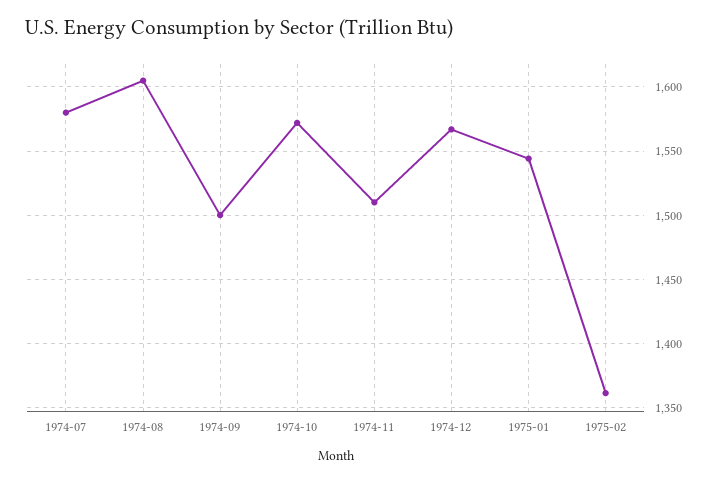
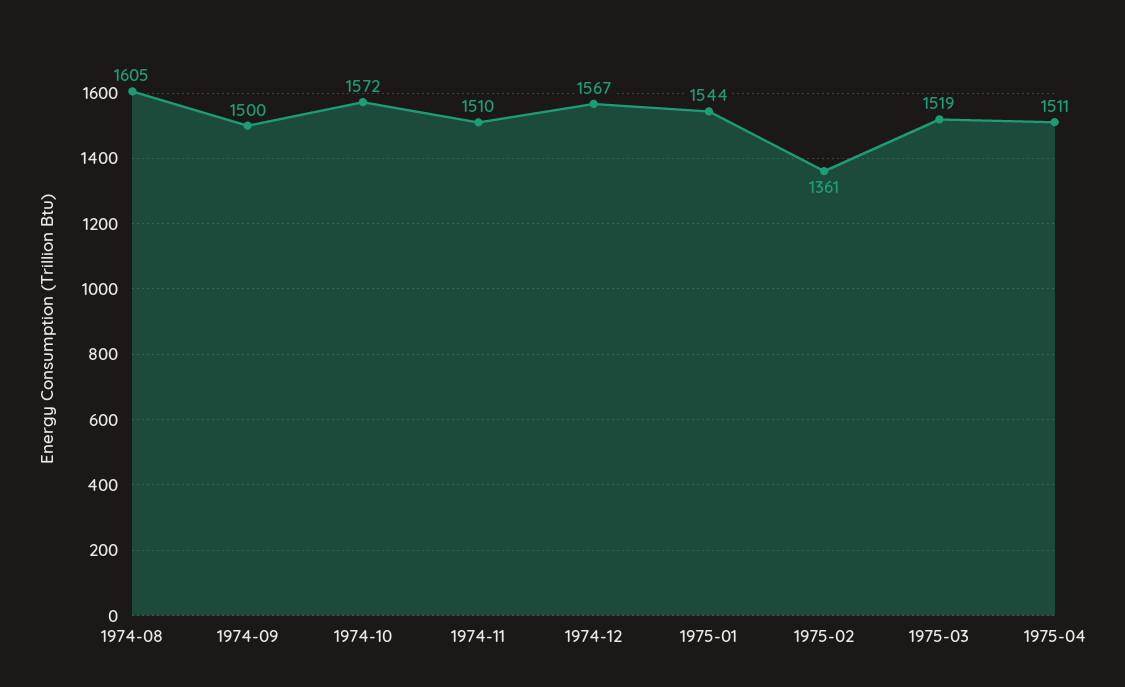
1974-07: 1580 -> none
1975-03: none -> 1519
1975-04: none -> 1511

